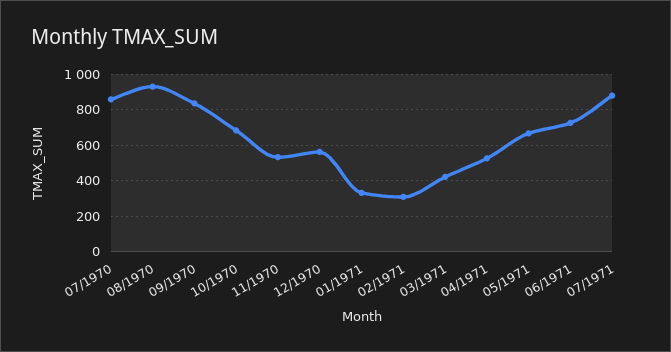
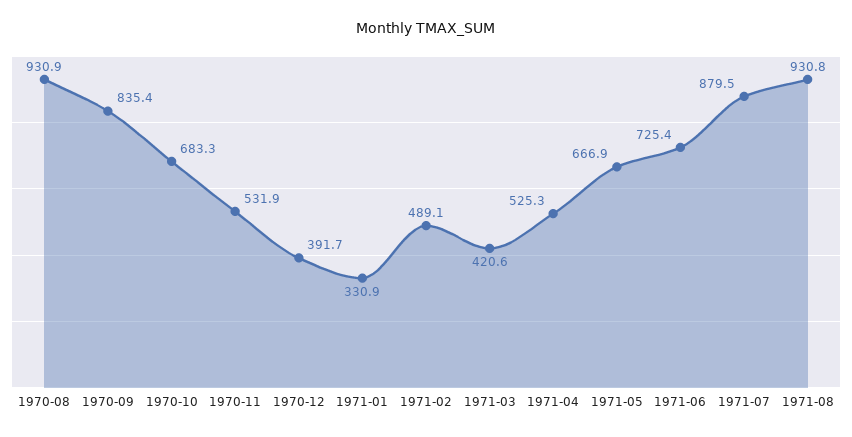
07/1970: 850 -> none
12/1970: 550 -> 391.7
02/1971: 300 -> 489.1
1971-08: none -> 930.8

